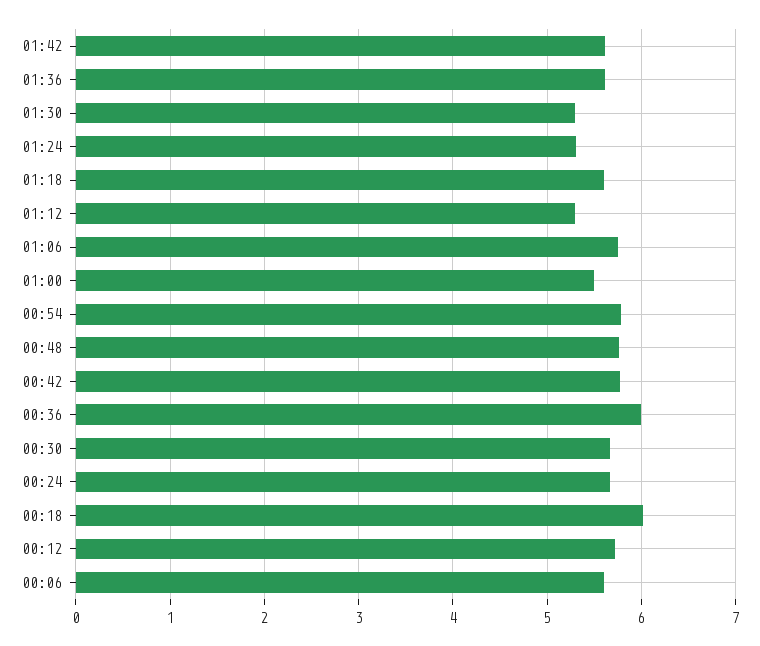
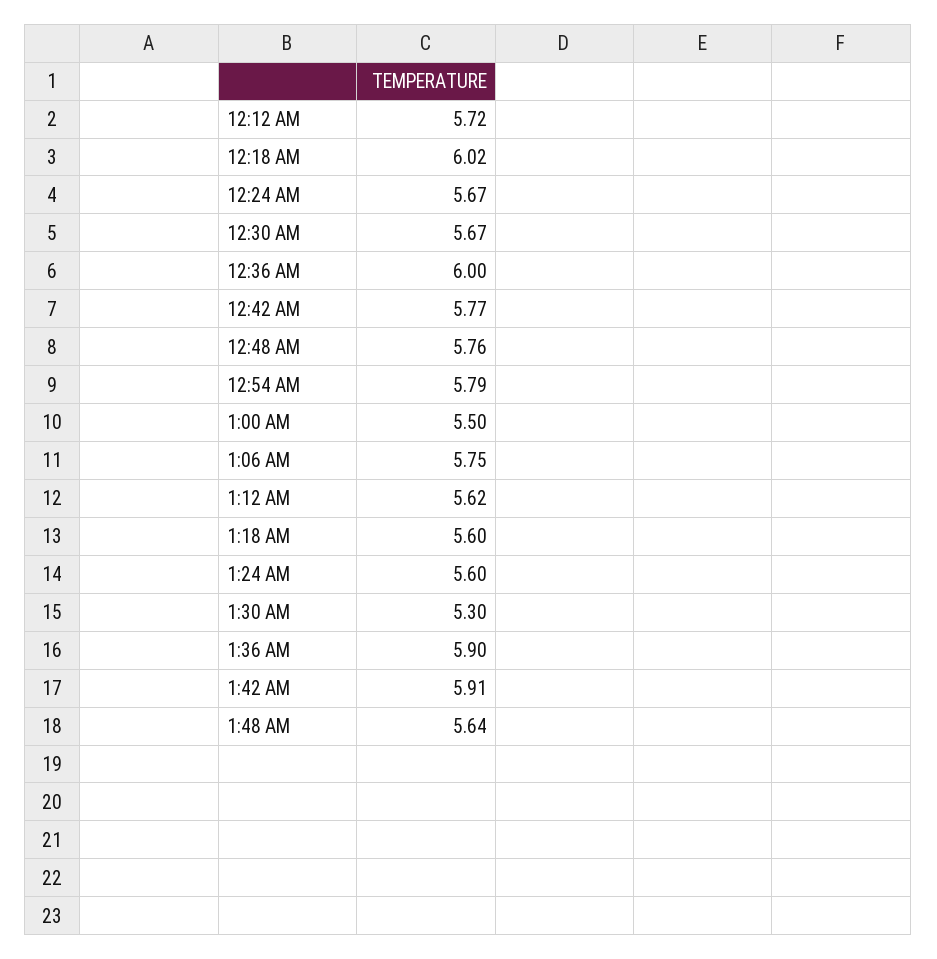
01:42: 5.6 -> 5.91
01:36: 5.6 -> 5.9
01:24: 5.3 -> 5.6
01:12: 5.3 -> 5.62
00:06: 5.6 -> none
1:48 AM: none -> 5.64

